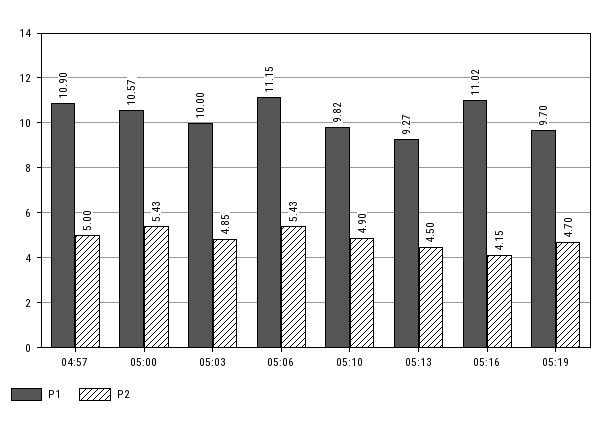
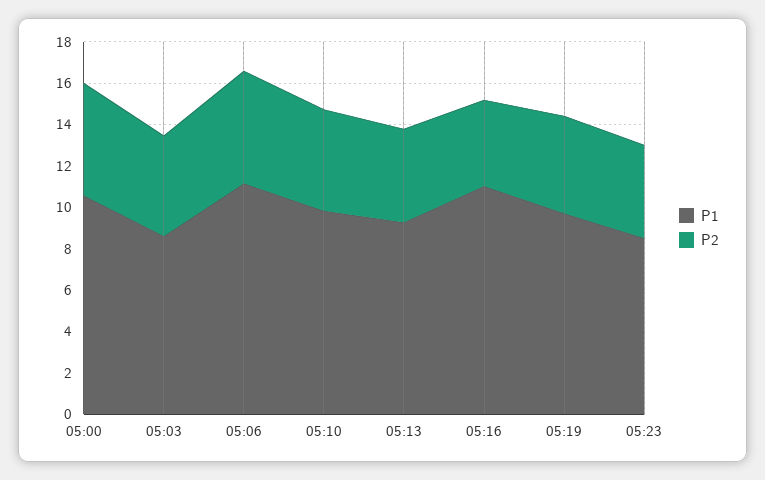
P1, 04:57: 10.9 -> none
P2, 04:57: 5 -> none
P1, 05:03: 10 -> 8.5
P1, 05:23: none -> 8.5
P2, 05:23: none -> 4.5

